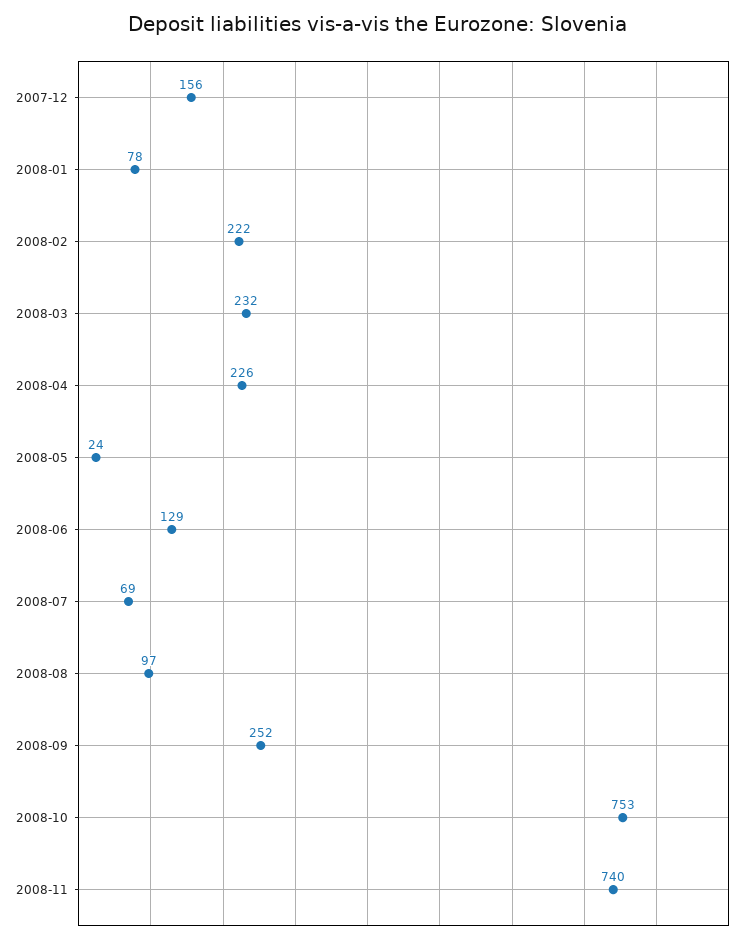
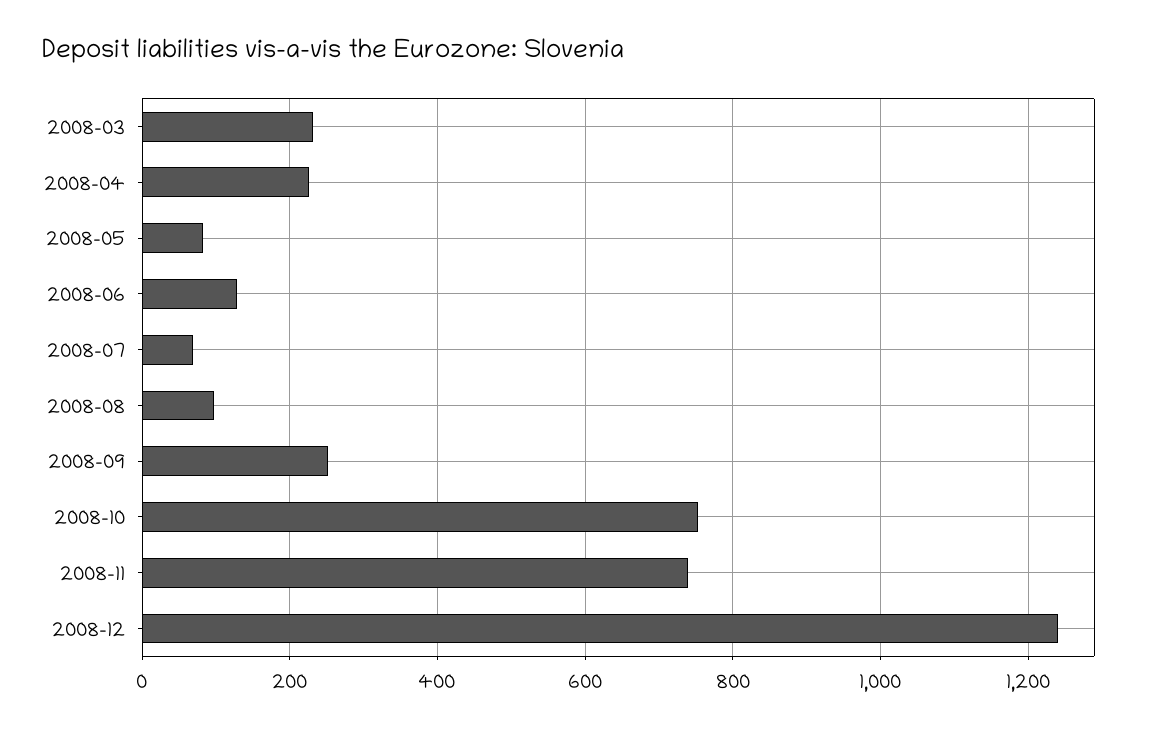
2007-12: 156 -> none
2008-01: 78 -> none
2008-02: 222 -> none
2008-05: 24 -> 80
2008-12: none -> 1240

